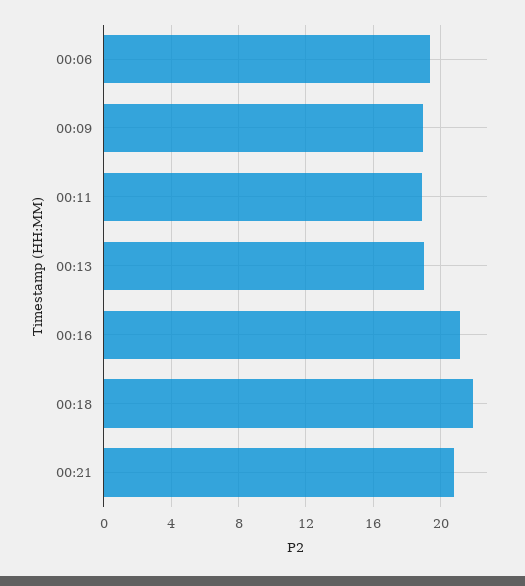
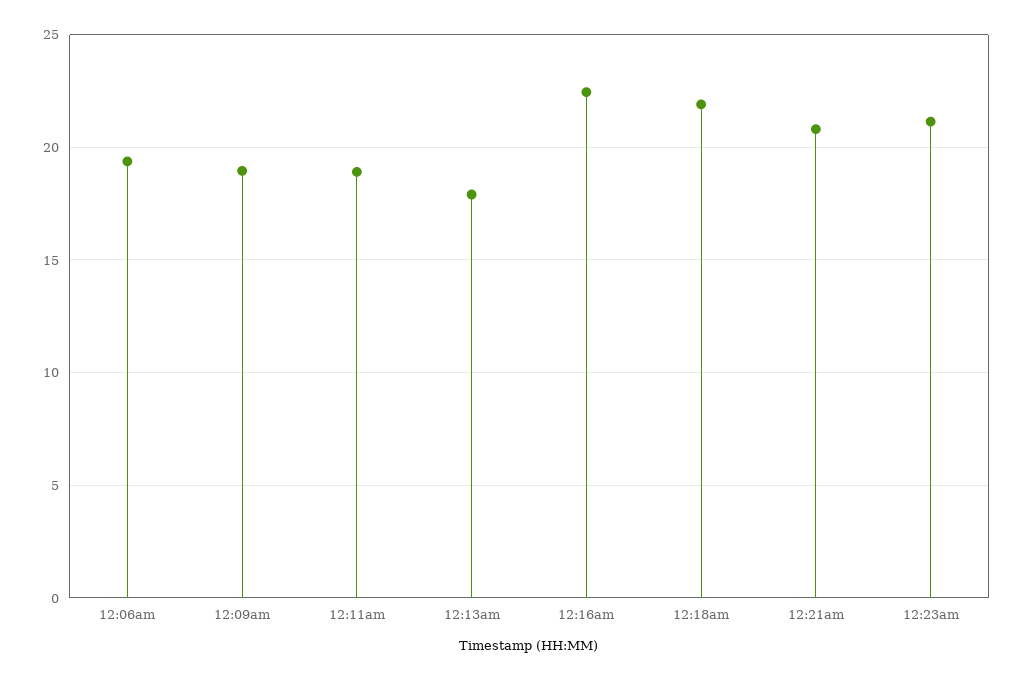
00:13: 19 -> 18
00:16: 21 -> 22.5
12:23am: none -> 21

